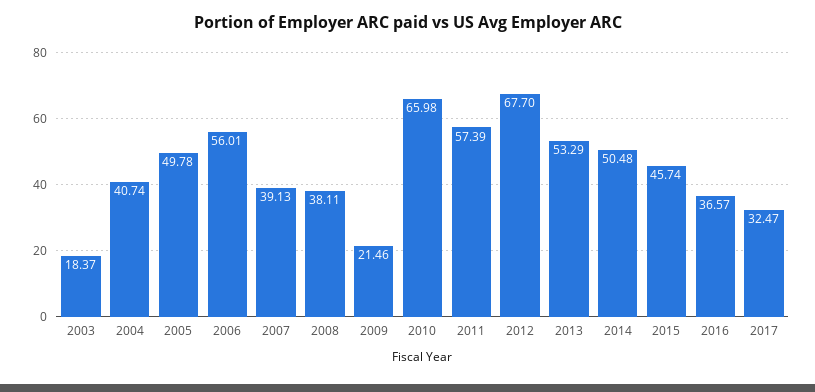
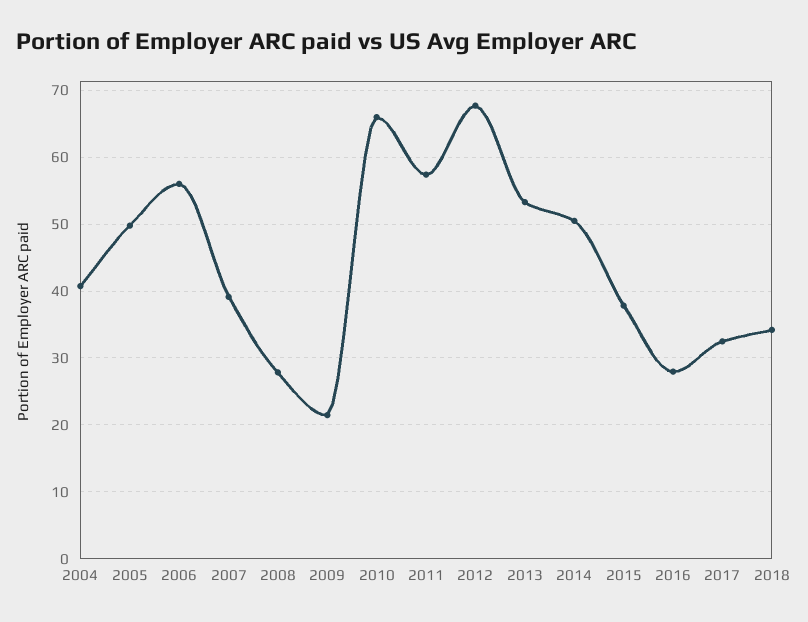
2003: 18.37 -> none
2008: 38.11 -> 28
2015: 45.74 -> 38
2016: 36.57 -> 28
2018: none -> 34

